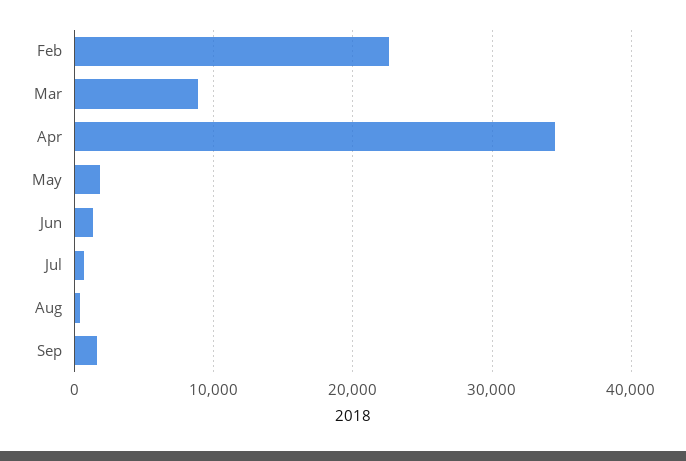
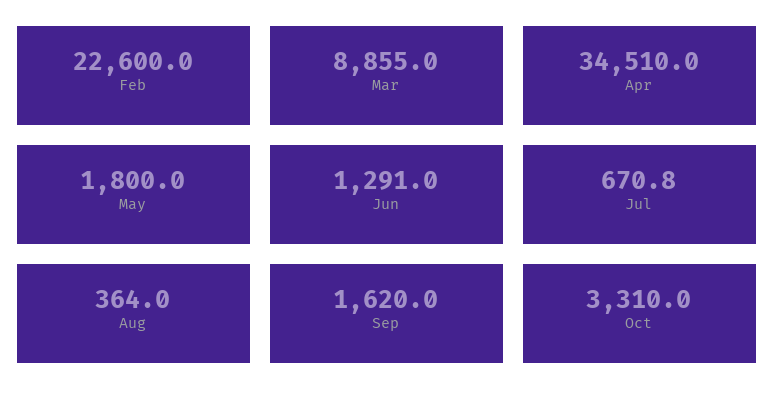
Oct: none -> 3310

